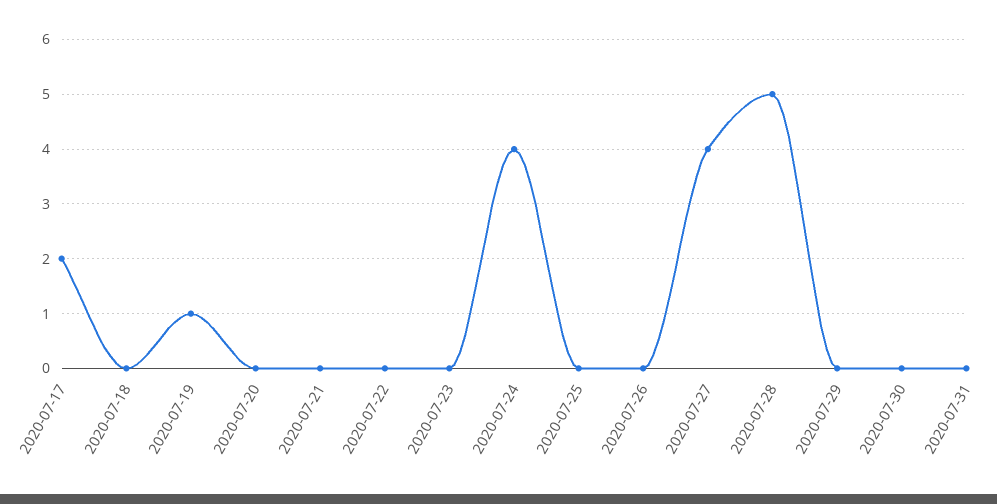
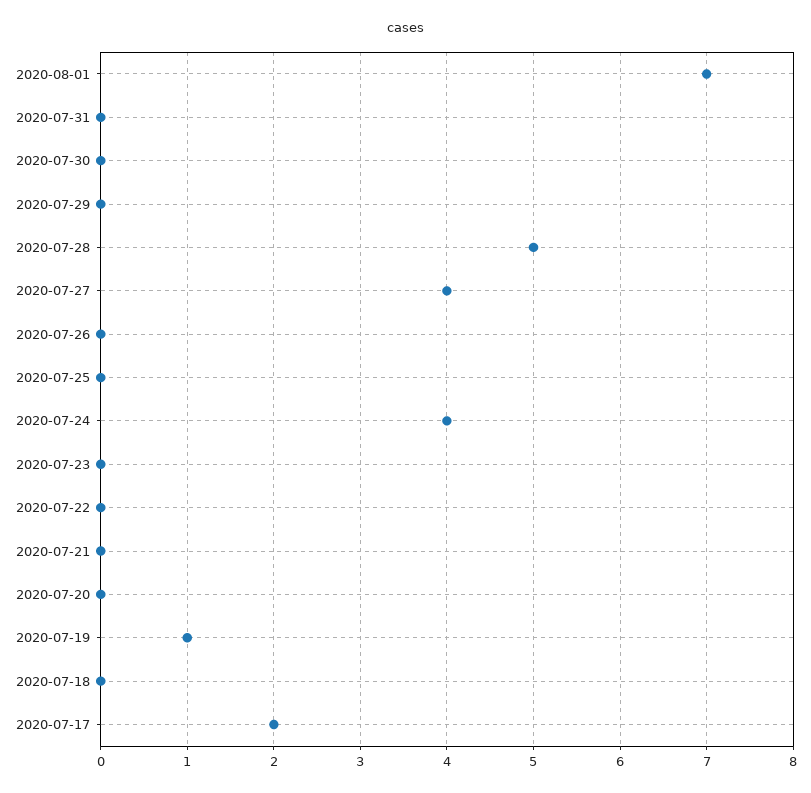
2020-08-01: none -> 7

